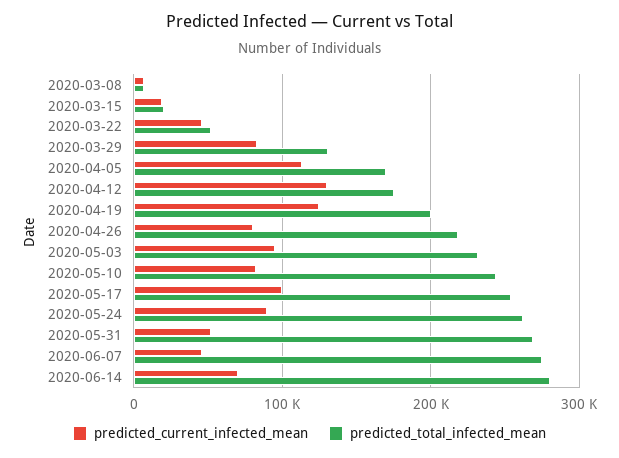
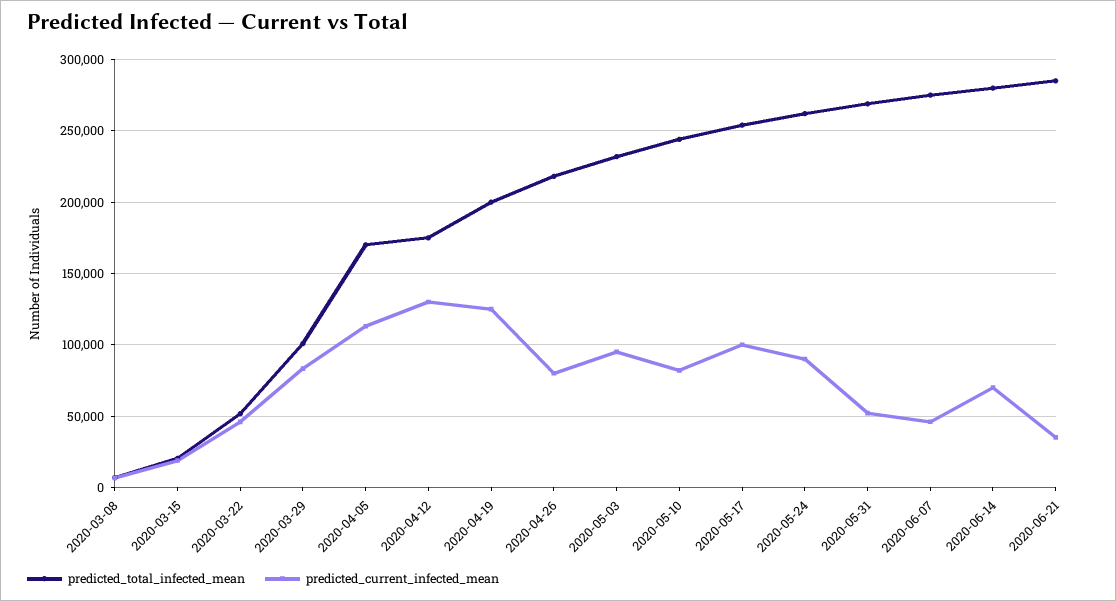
predicted_total_infected_mean, 2020-03-29: 130000 -> 100000
predicted_total_infected_mean, 2020-06-21: none -> 285000
predicted_current_infected_mean, 2020-06-21: none -> 35000

